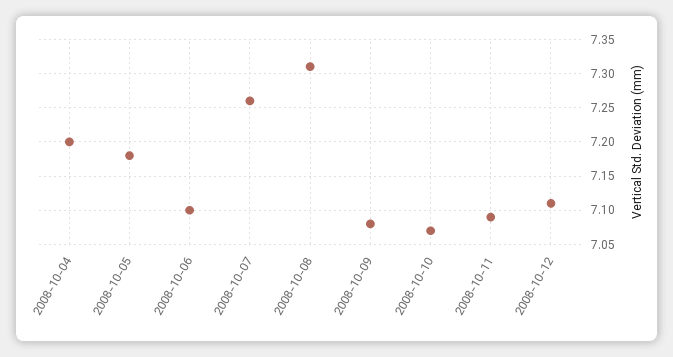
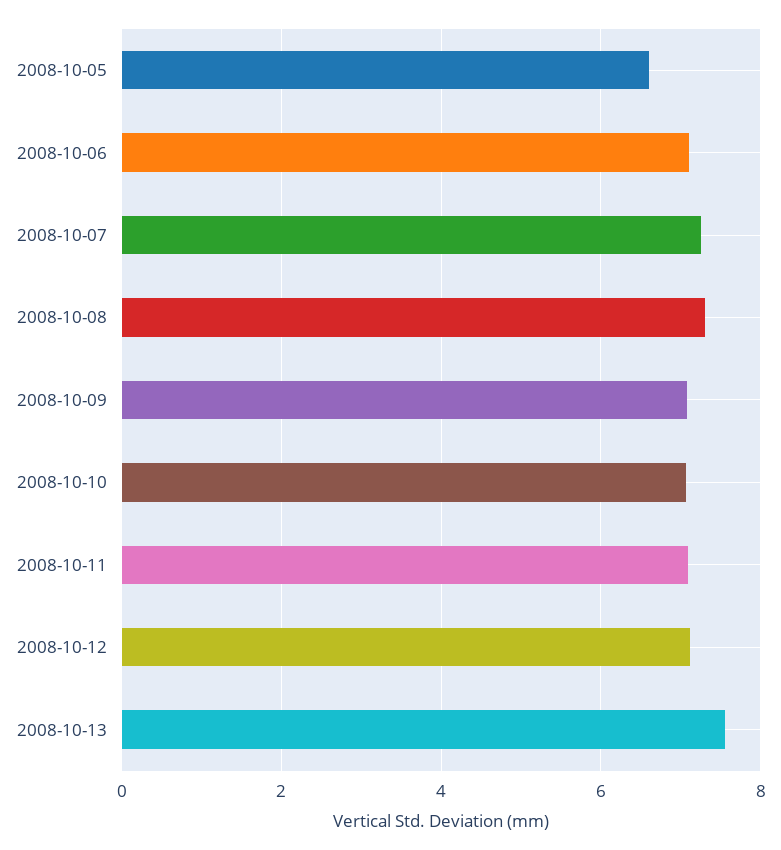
2008-10-04: 7.2 -> none
2008-10-05: 7.18 -> 6.6
2008-10-13: none -> 7.6

